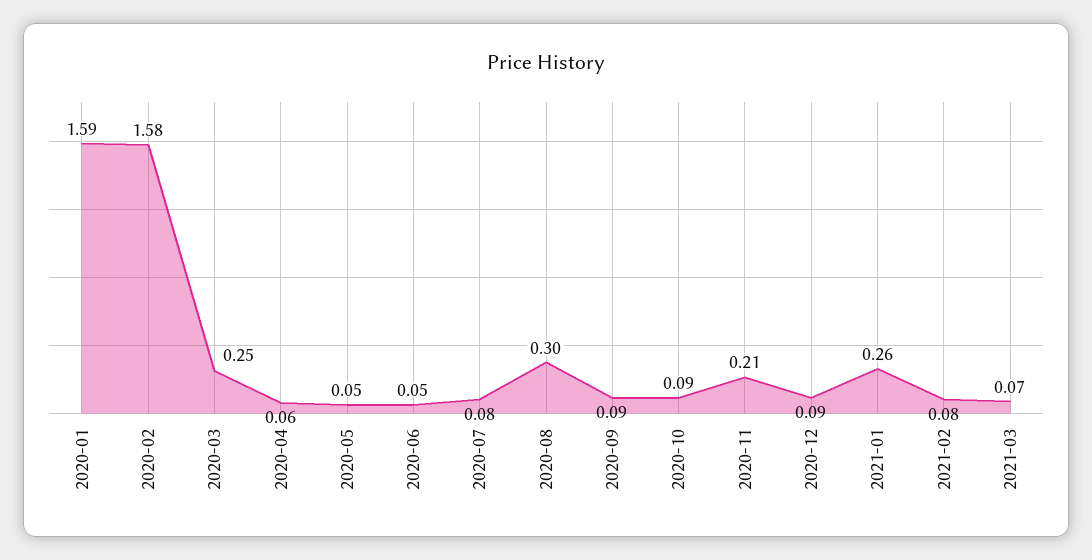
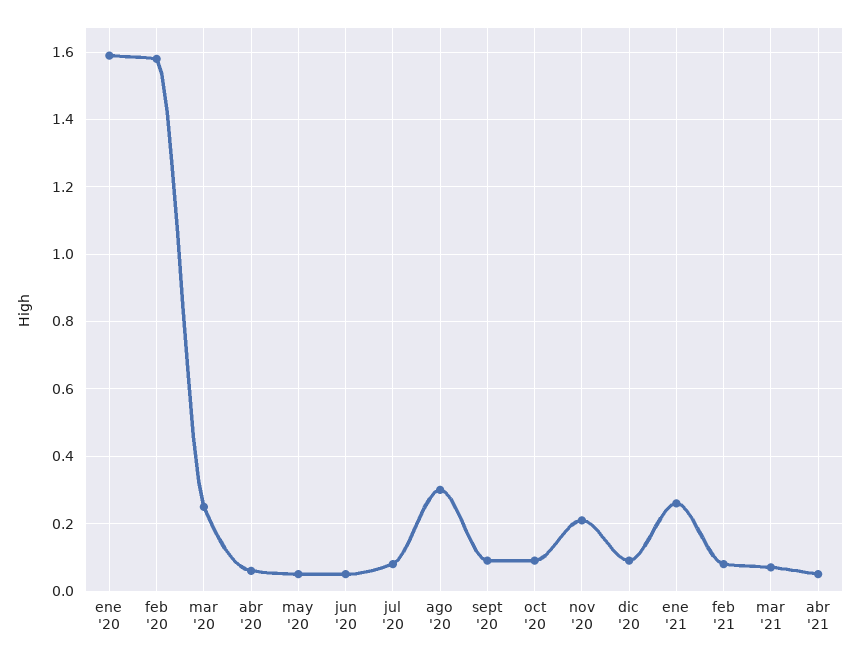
abr '21: none -> 0.05

